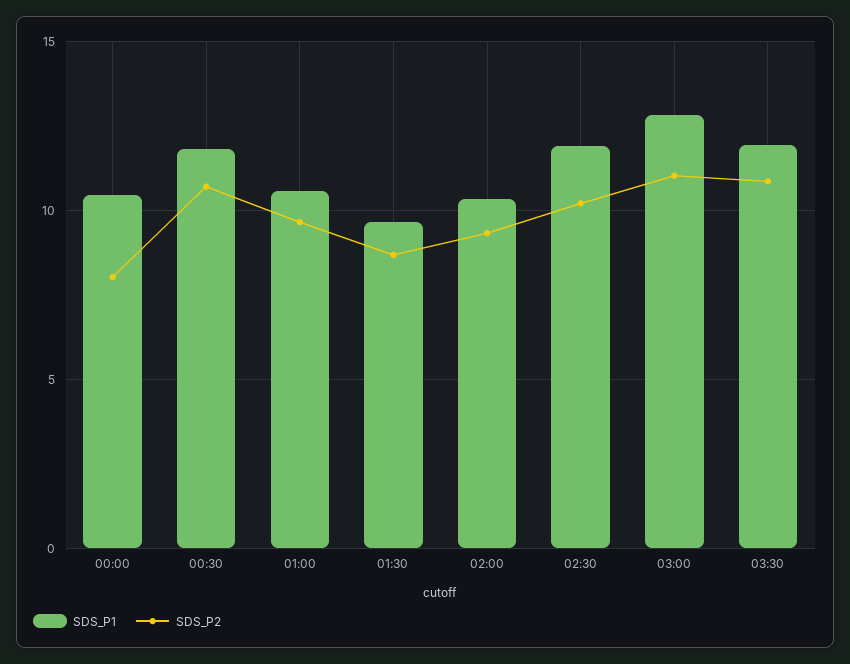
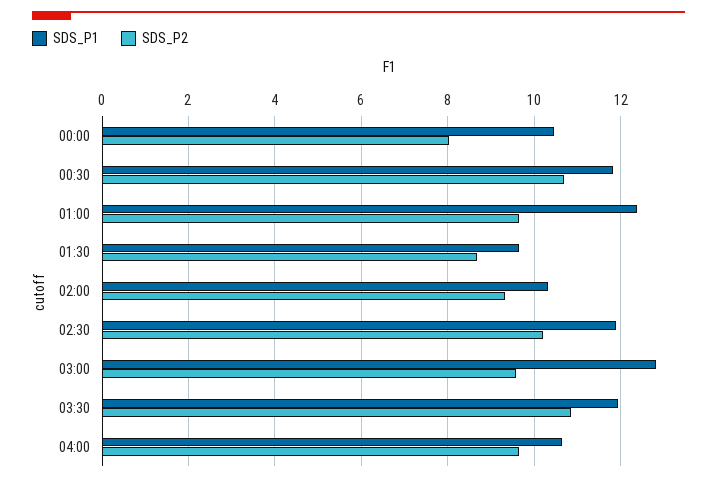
SDS_P1, 01:00: 10.5 -> 12.4
SDS_P2, 03:00: 11 -> 9.6
SDS_P1, 04:00: none -> 10.6
SDS_P2, 04:00: none -> 9.6

